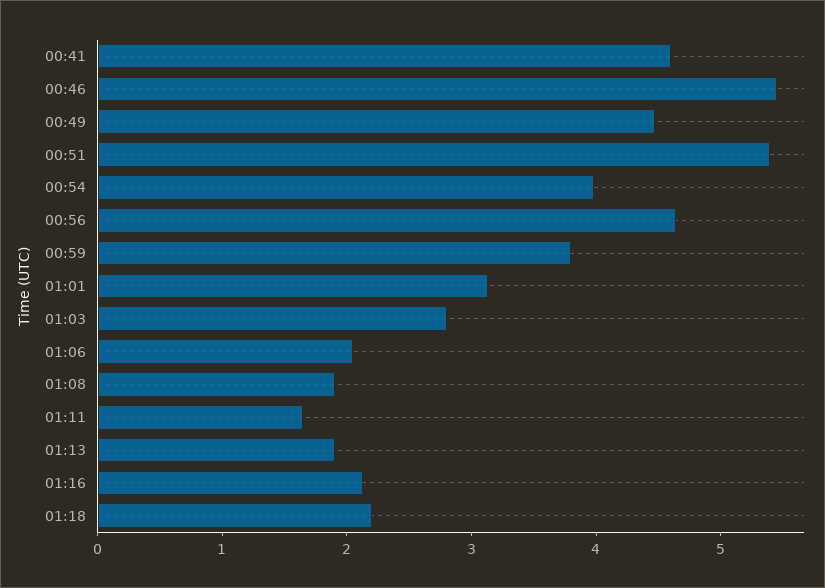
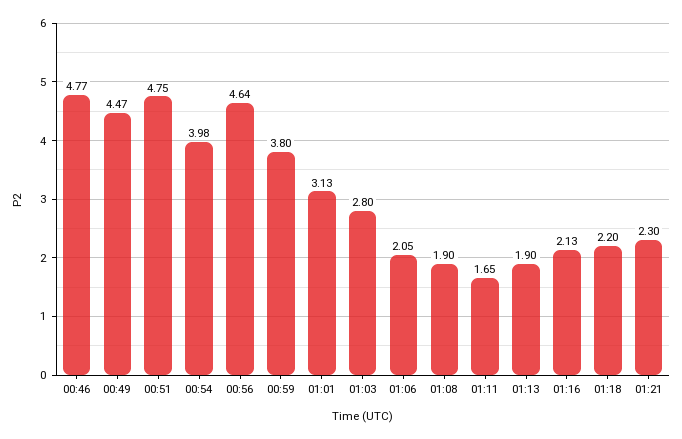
00:41: 4.6 -> none
00:46: 5.4 -> 4.77
00:51: 5.4 -> 4.75
01:21: none -> 2.3

